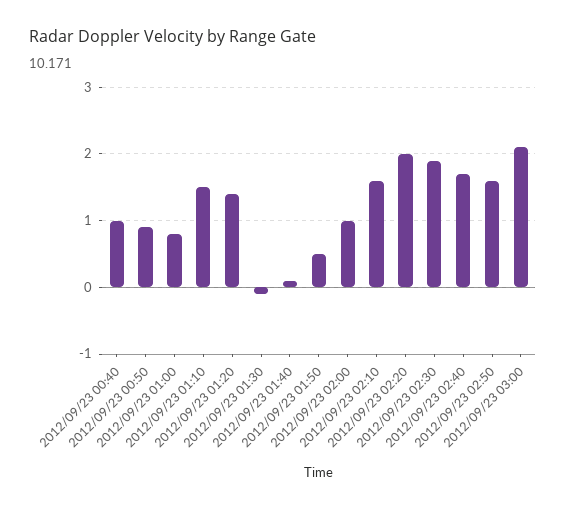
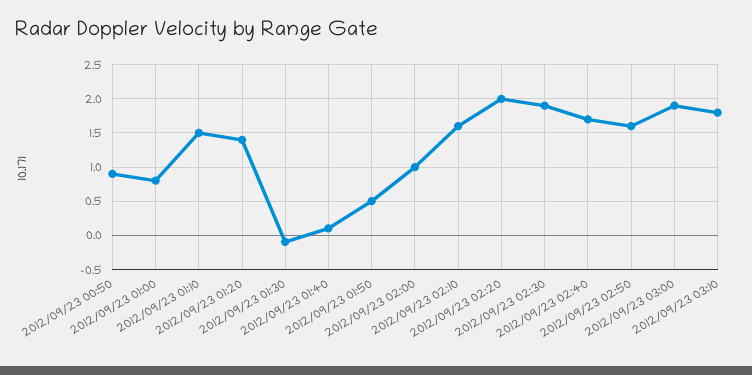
2012/09/23 00:40: 1 -> none
2012/09/23 03:00: 2.1 -> 1.9
2012/09/23 03:10: none -> 1.8

